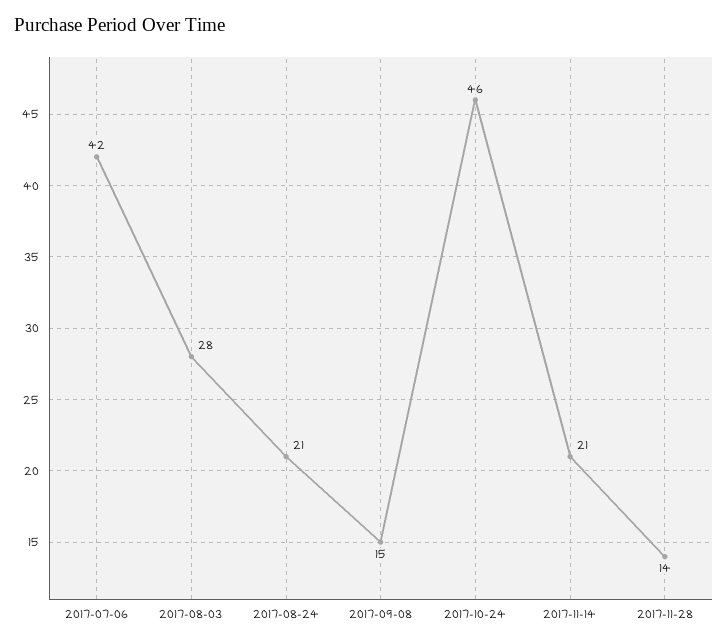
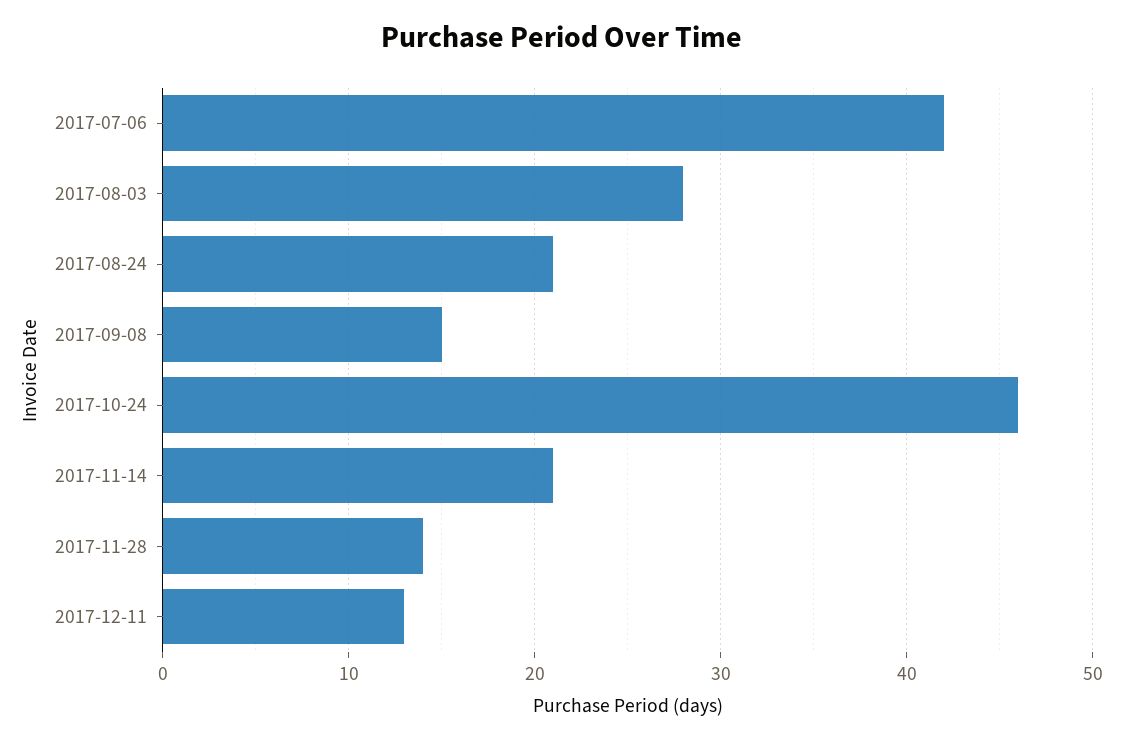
2017-12-11: none -> 13

